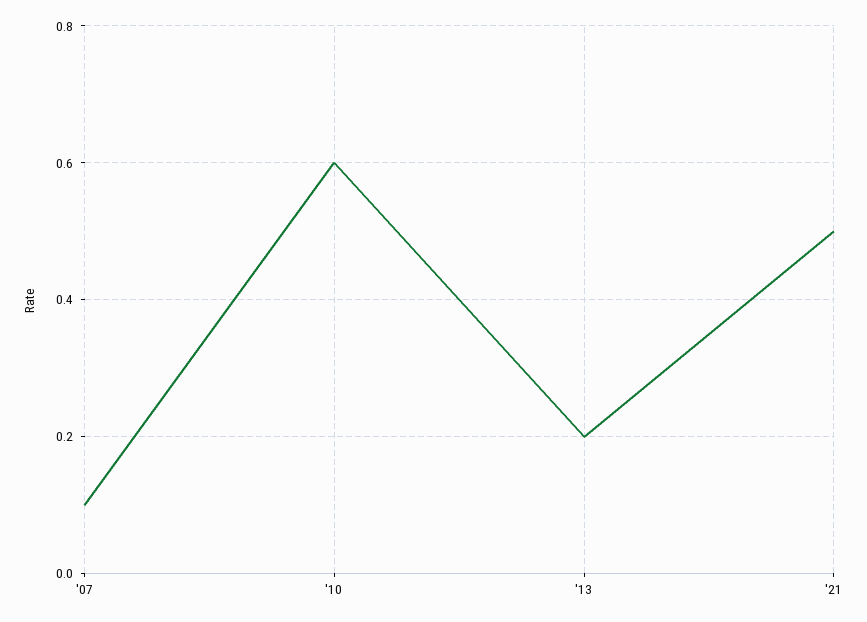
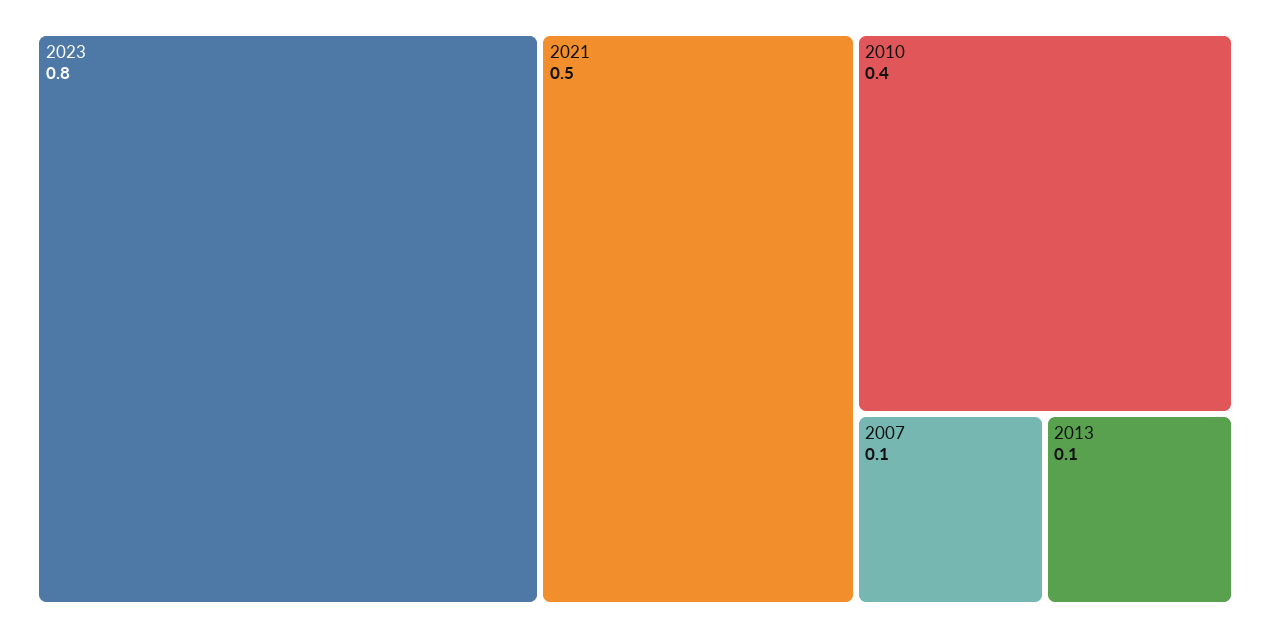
'10: 0.6 -> 0.4
'13: 0.2 -> 0.1
2023: none -> 0.8

